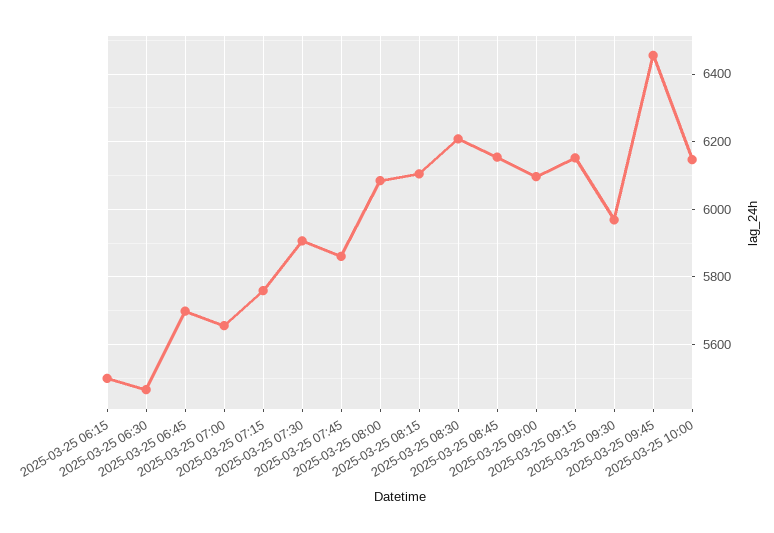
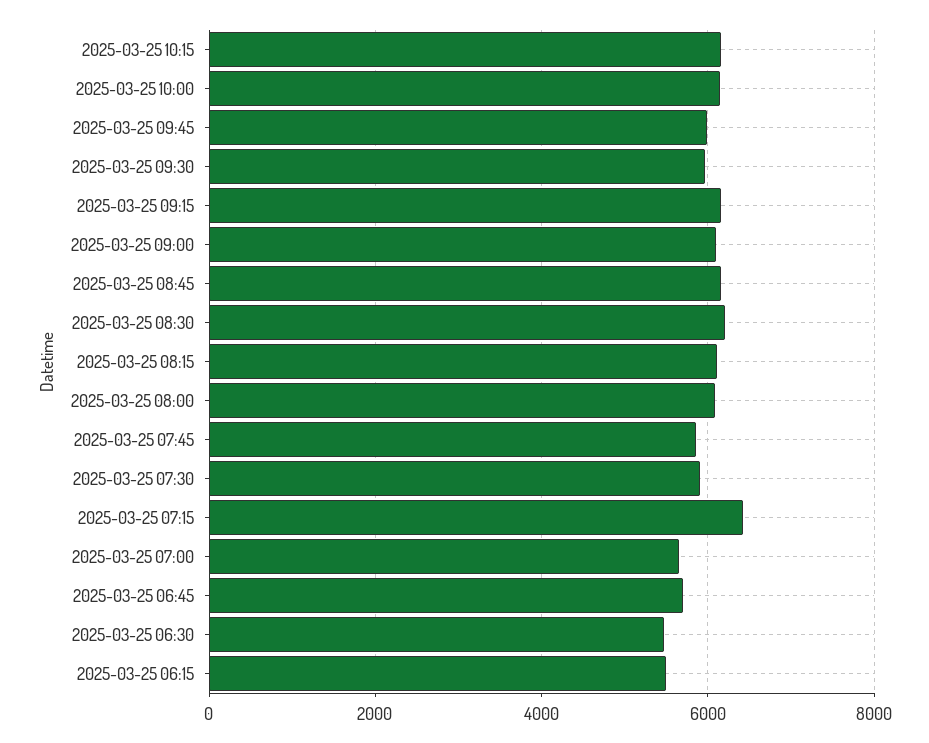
2025-03-25 07:15: 5760 -> 6400
2025-03-25 09:45: 6460 -> 6000
2025-03-25 10:15: none -> 6200

